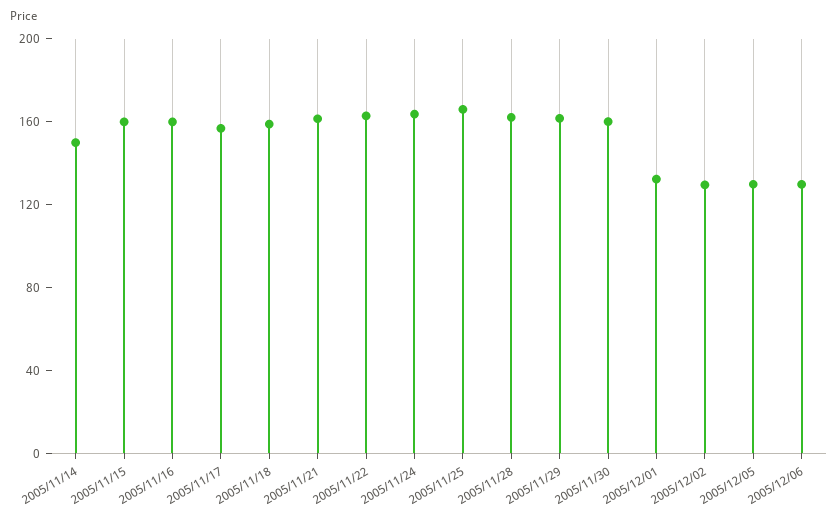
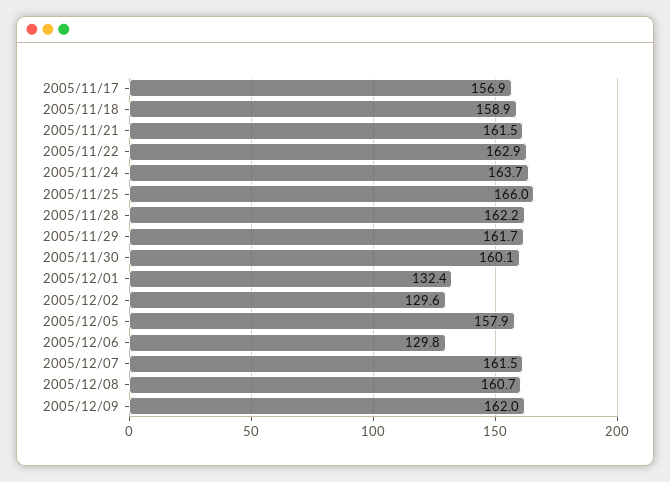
2005/11/14: 150 -> none
2005/11/15: 160 -> none
2005/11/16: 160 -> none
2005/12/05: 130 -> 157.9
2005/12/07: none -> 161.5
2005/12/08: none -> 160.7
2005/12/09: none -> 162

